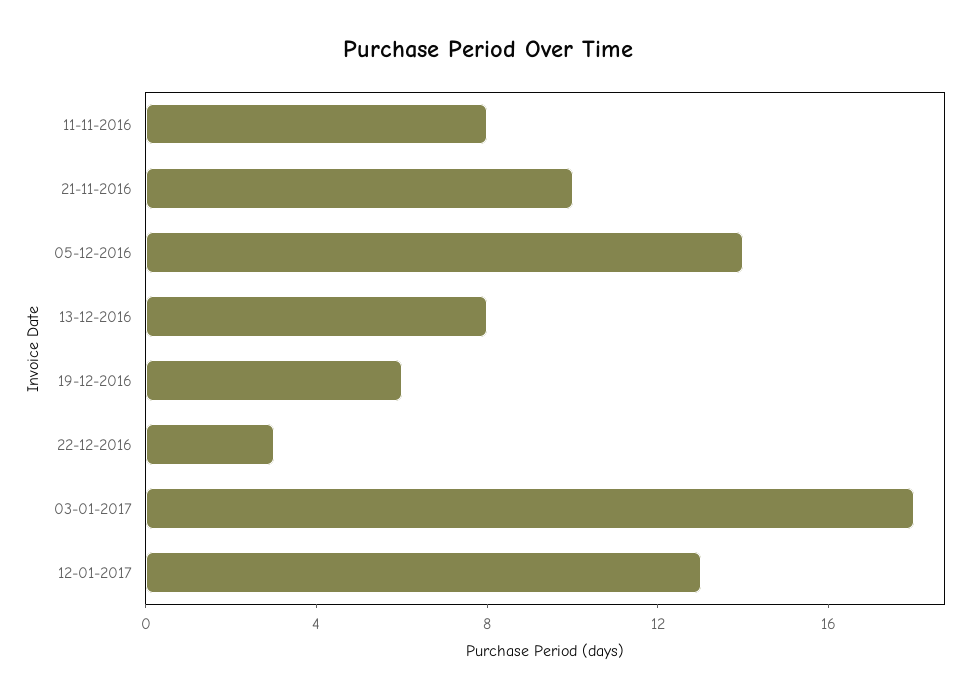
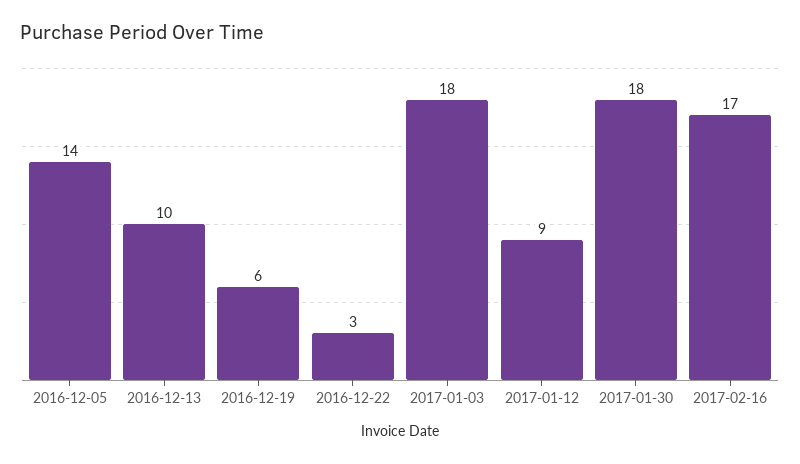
11-11-2016: 8 -> none
21-11-2016: 10 -> none
13-12-2016: 8 -> 10
12-01-2017: 13 -> 9
2017-01-30: none -> 18
2017-02-16: none -> 17

